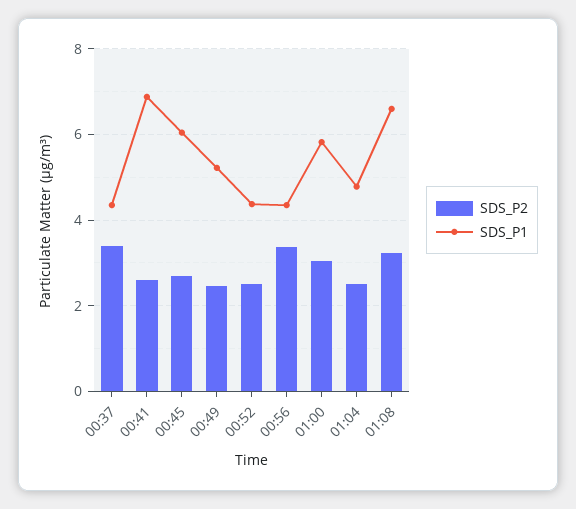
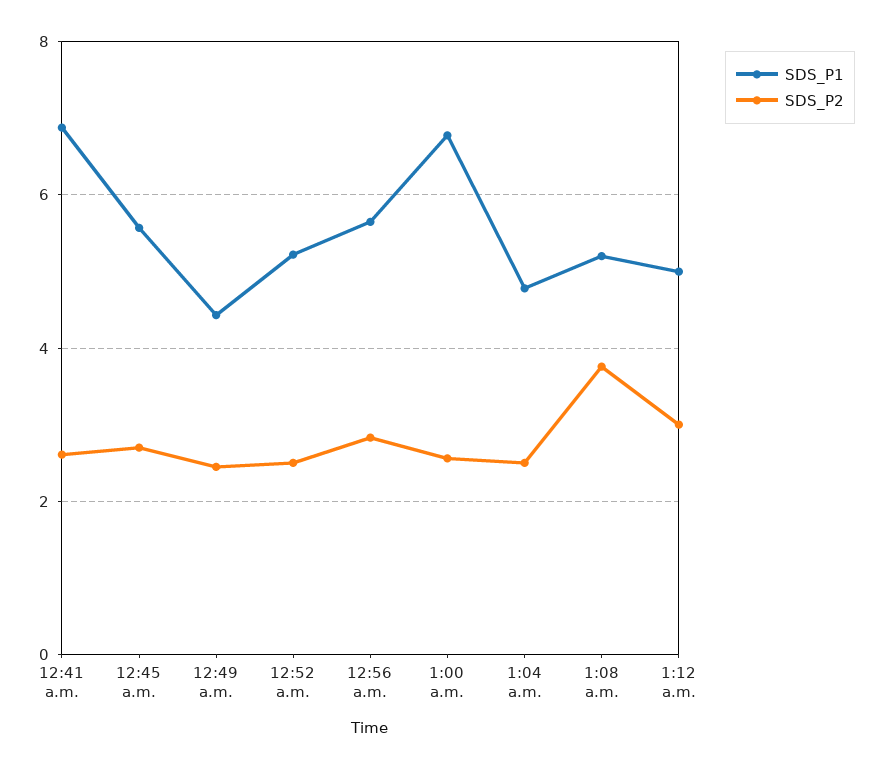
SDS_P2, 00:37: 3.4 -> none
SDS_P1, 00:37: 4.4 -> none
SDS_P1, 00:45: 6 -> 5.6
SDS_P1, 00:49: 5.2 -> 4.4
SDS_P1, 00:52: 4.4 -> 5.2
SDS_P2, 00:56: 3.4 -> 2.8
SDS_P1, 00:56: 4.4 -> 5.6
SDS_P2, 01:00: 3 -> 2.6
SDS_P1, 01:00: 5.8 -> 6.8
SDS_P2, 01:08: 3.2 -> 3.8
SDS_P1, 01:08: 6.6 -> 5.2
SDS_P1, 1:12 a.m.: none -> 5
SDS_P2, 1:12 a.m.: none -> 3

